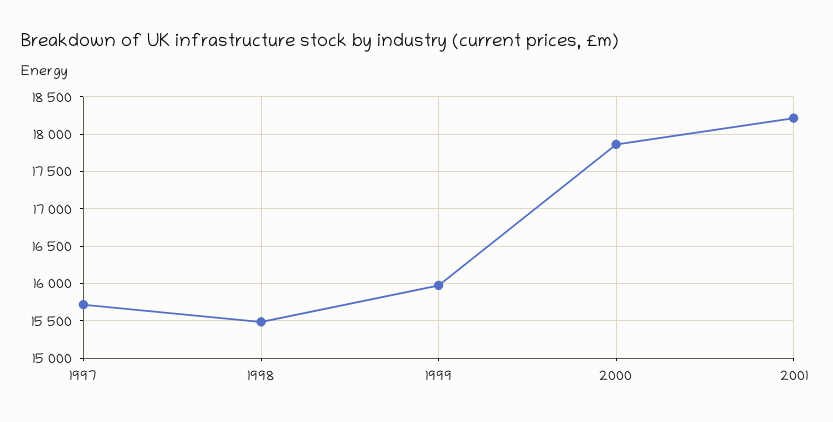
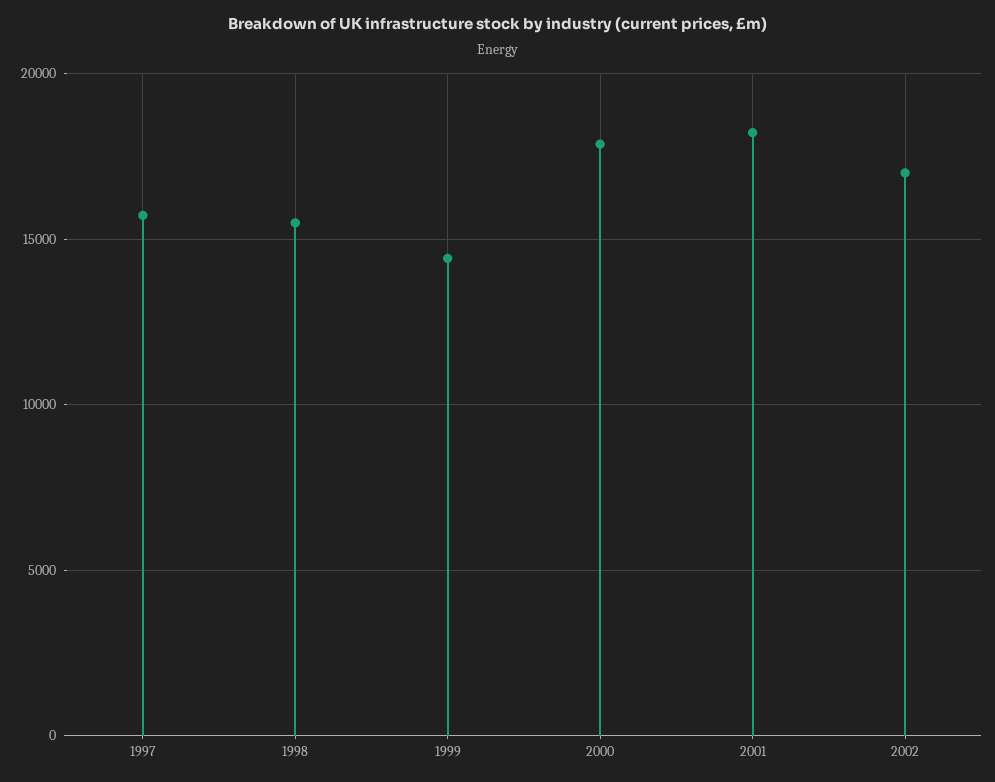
1999: 16000 -> 14500
2002: none -> 17000

